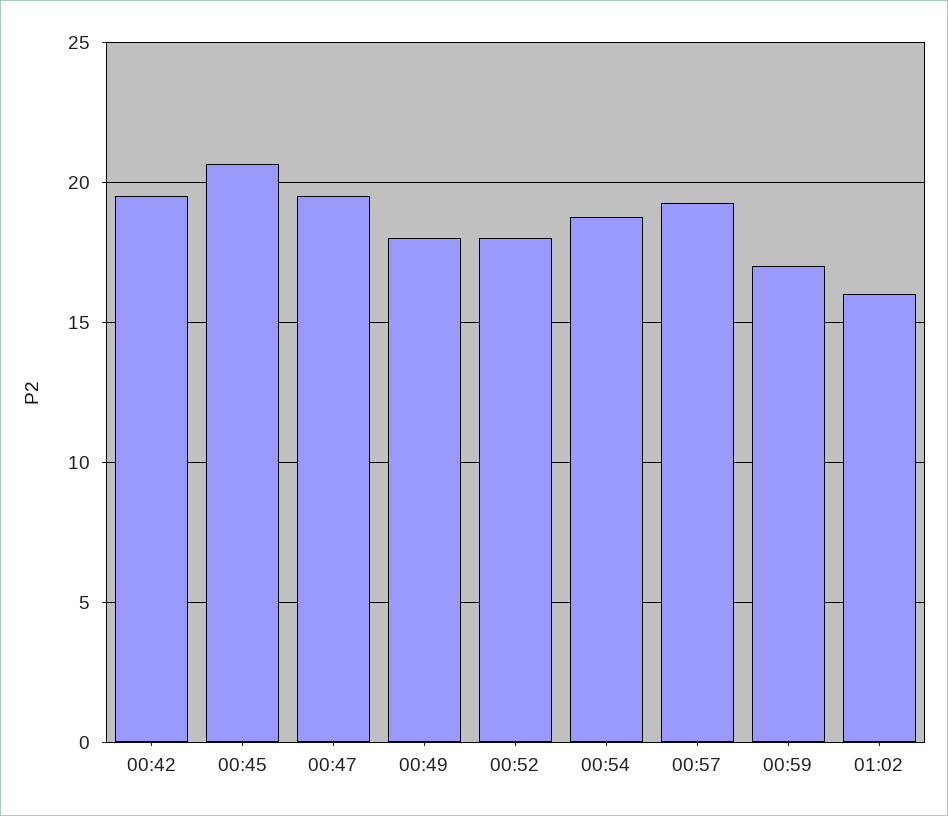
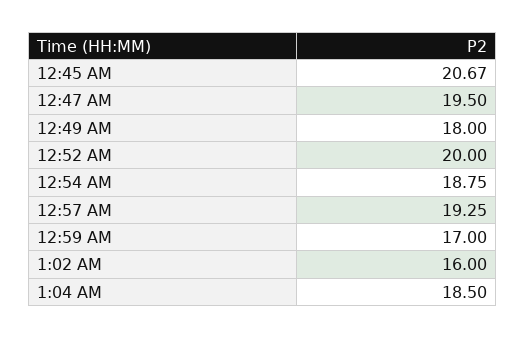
00:42: 19.5 -> none
00:52: 18 -> 20
1:04 AM: none -> 18.5

